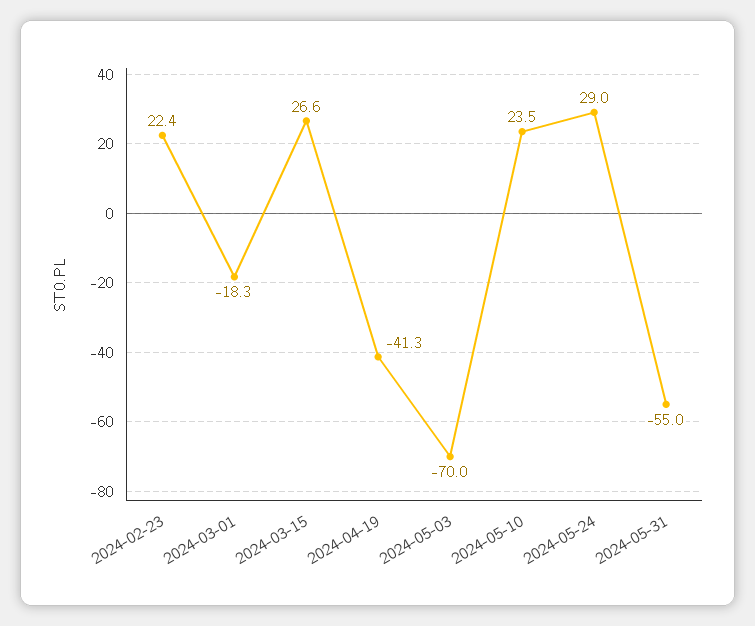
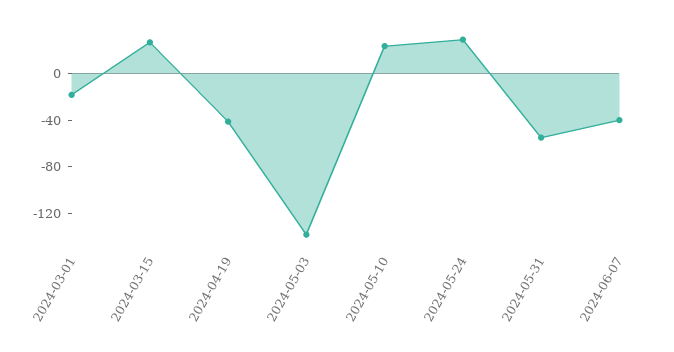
2024-02-23: 22.4 -> none
2024-05-03: -70 -> -140
2024-06-07: none -> -40

